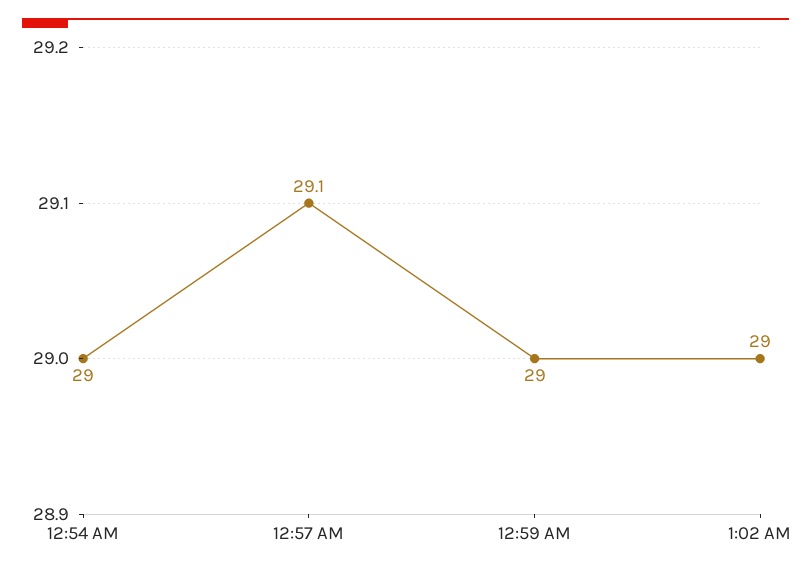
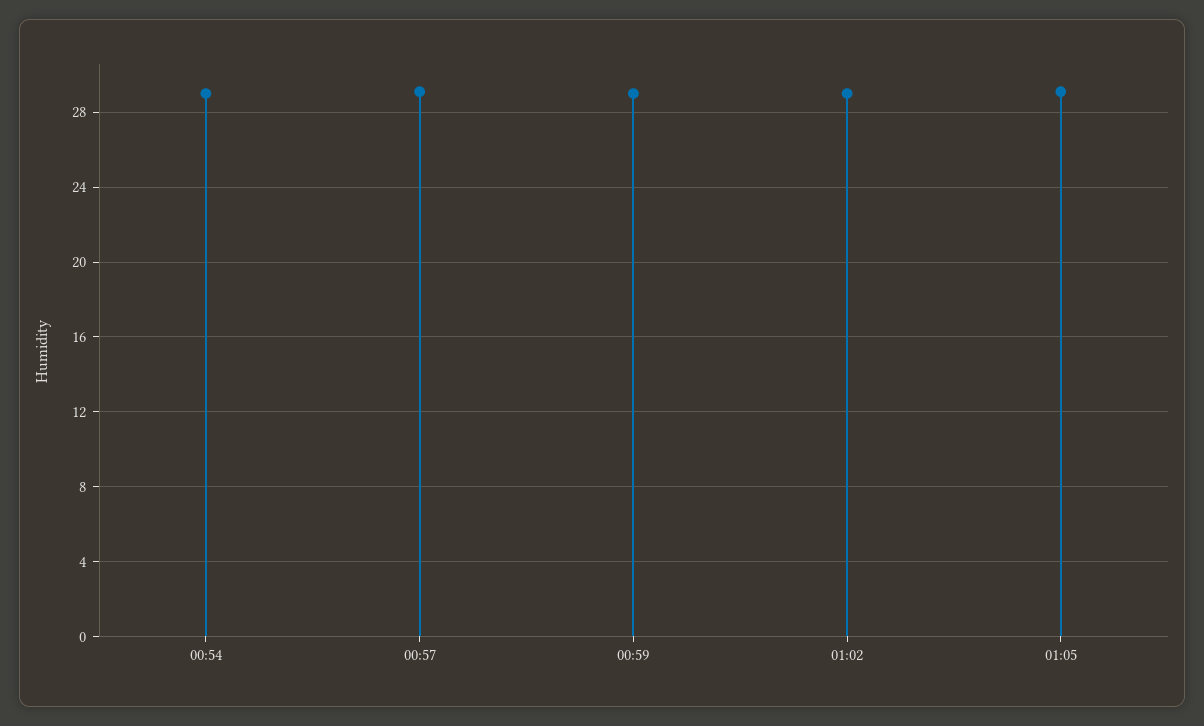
01:05: none -> 29

